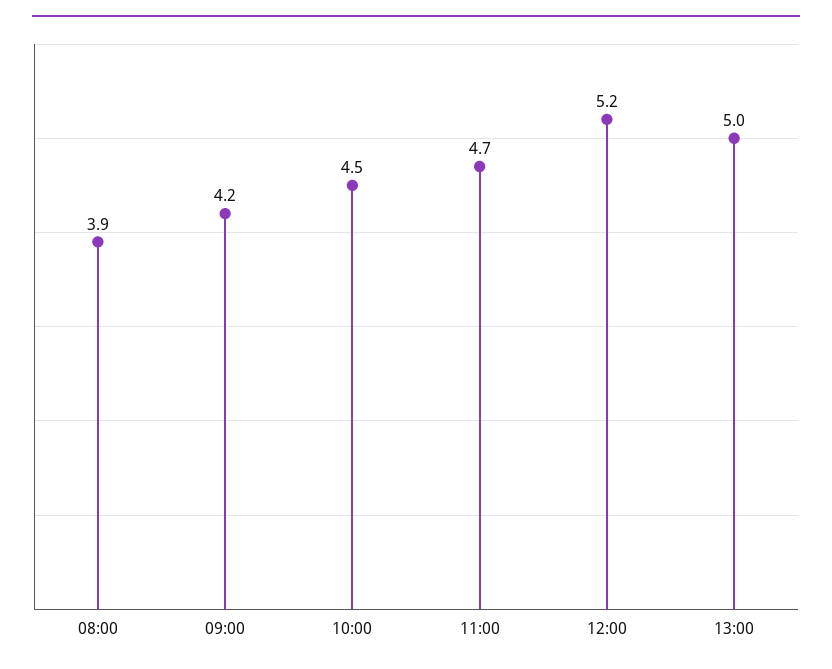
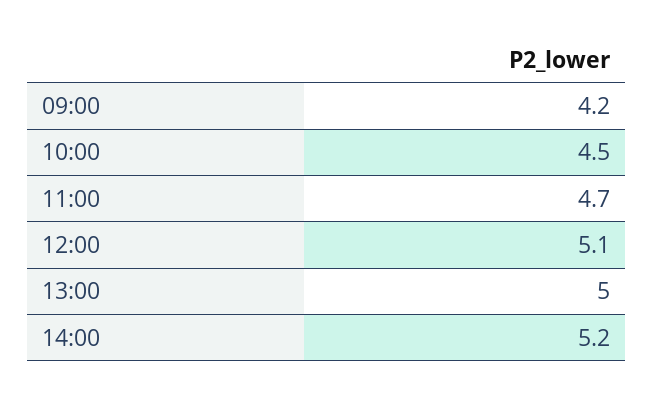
08:00: 3.9 -> none
12:00: 5.2 -> 5.1
14:00: none -> 5.2

